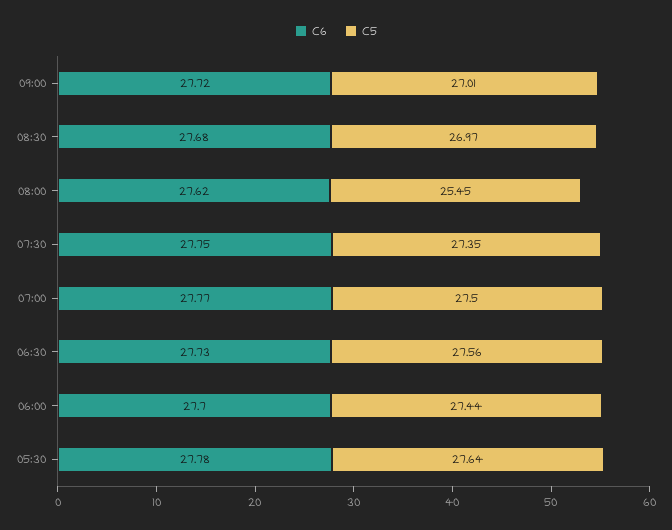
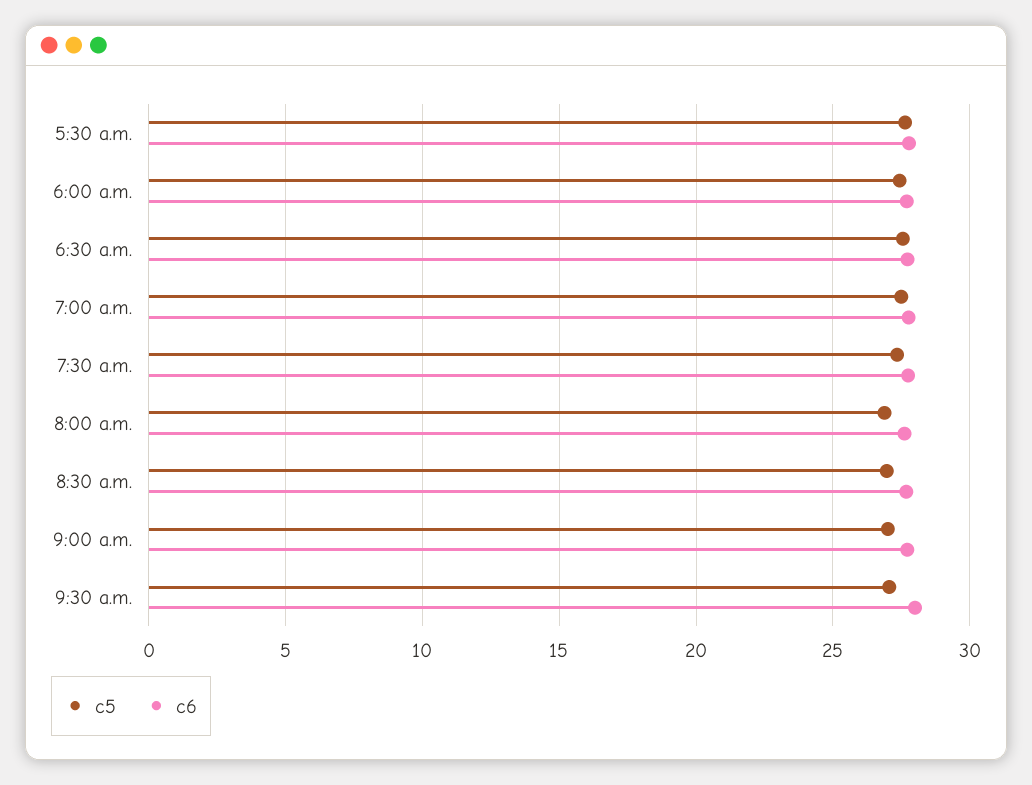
C5, 08:00: 25.45 -> 27
C5, 9:30 a.m.: none -> 27
C6, 9:30 a.m.: none -> 28

